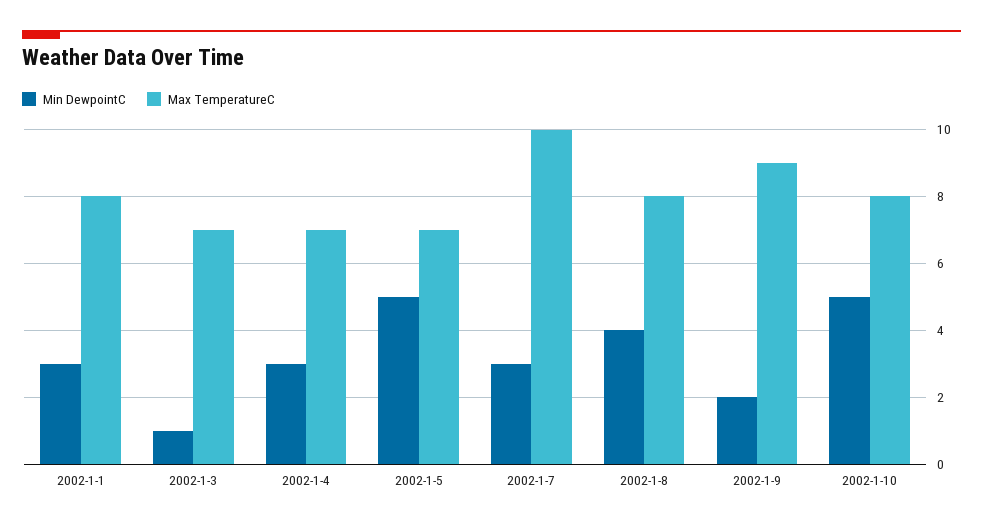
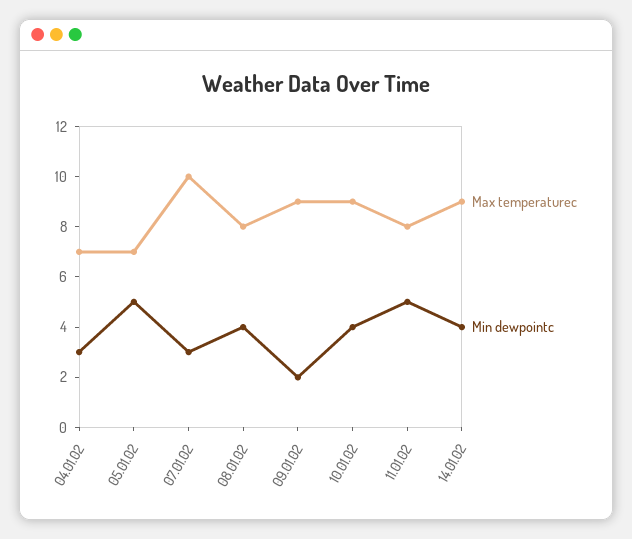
Min DewpointC, 2002-1-1: 3 -> none
Max TemperatureC, 2002-1-1: 8 -> none
Min DewpointC, 2002-1-3: 1 -> none
Max TemperatureC, 2002-1-3: 7 -> none
Min DewpointC, 2002-1-10: 5 -> 4
Max TemperatureC, 2002-1-10: 8 -> 9
Max TemperatureC, 11.01.02: none -> 8
Min DewpointC, 11.01.02: none -> 5
Max TemperatureC, 14.01.02: none -> 9
Min DewpointC, 14.01.02: none -> 4

